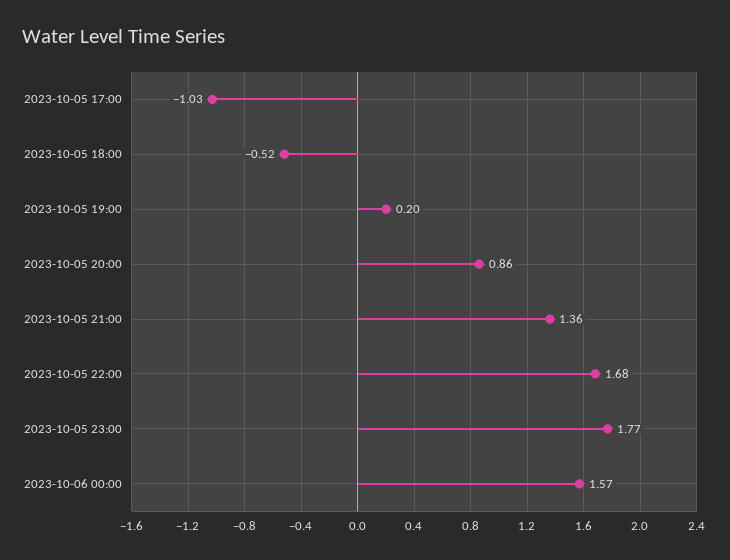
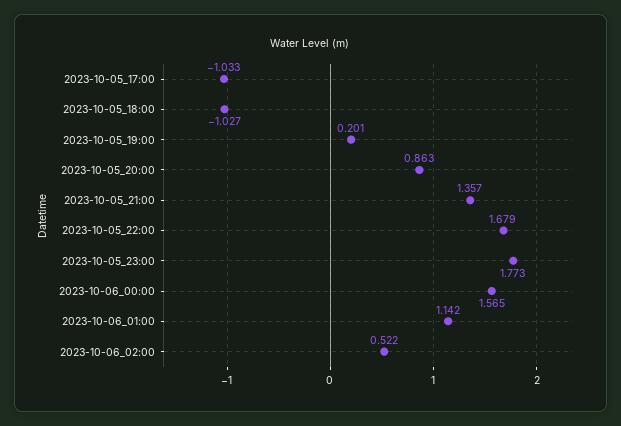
2023-10-05 18:00: -0.52 -> -1.027
2023-10-06_01:00: none -> 1.142
2023-10-06_02:00: none -> 0.522

